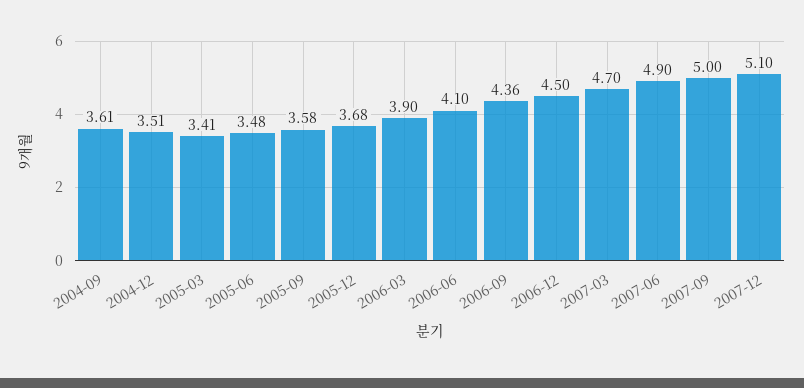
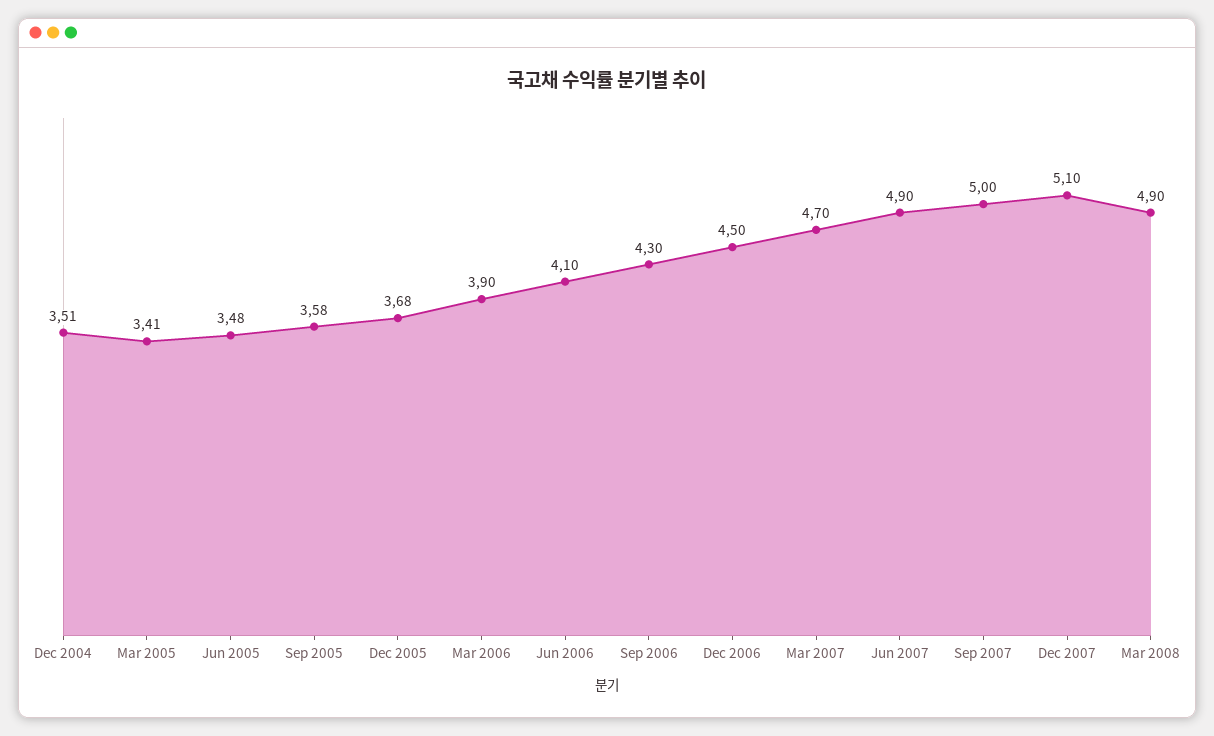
2004-09: 3.61 -> none
2006-09: 4.36 -> 4.3
Mar 2008: none -> 4.9

